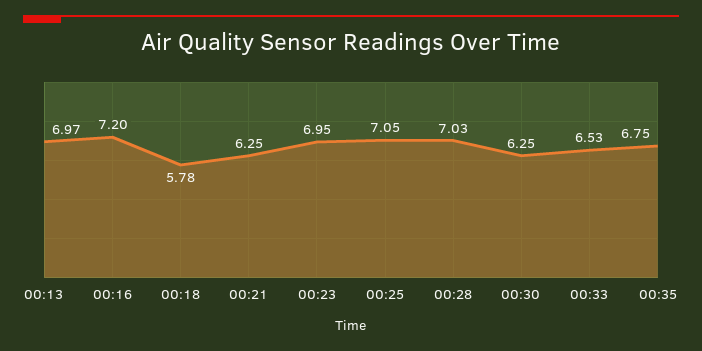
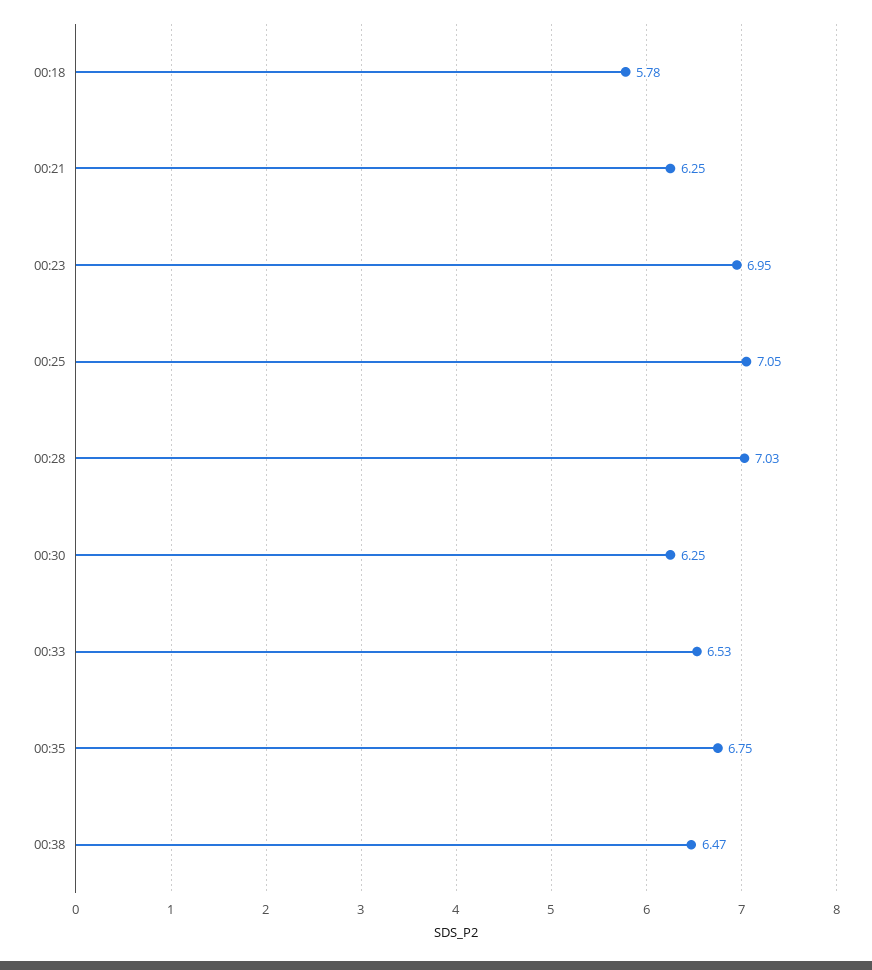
00:13: 6.97 -> none
00:16: 7.2 -> none
00:38: none -> 6.47

